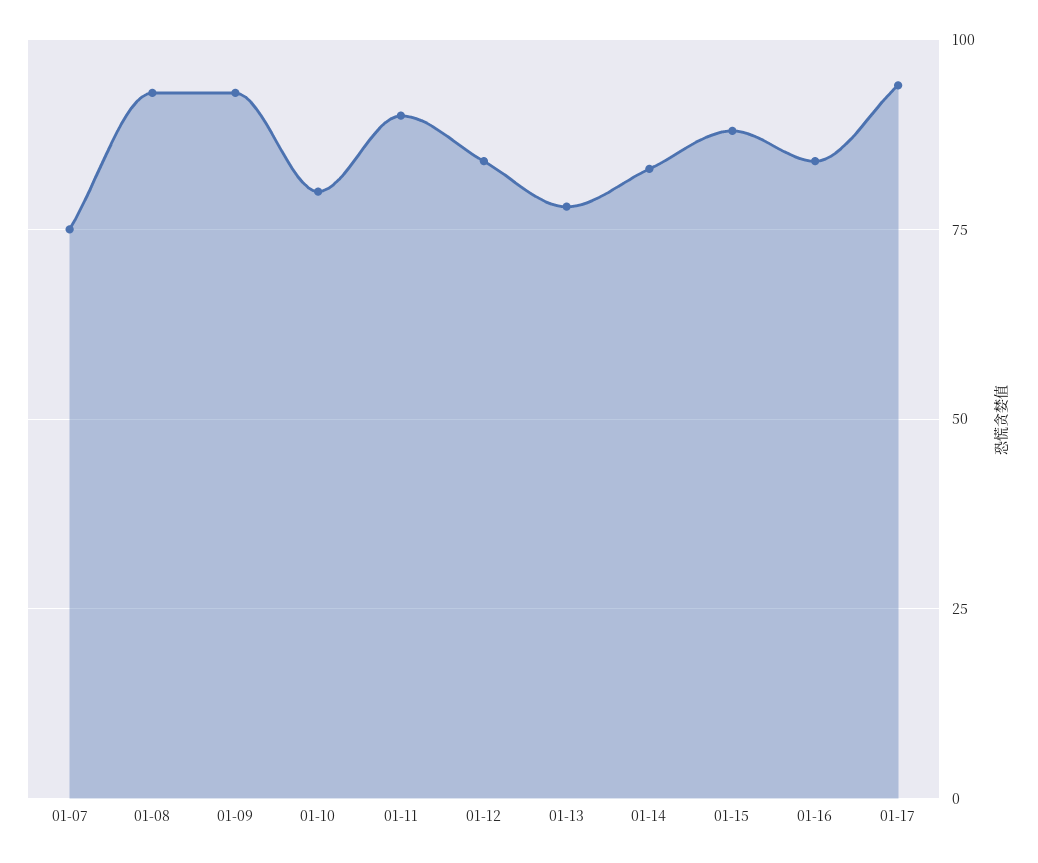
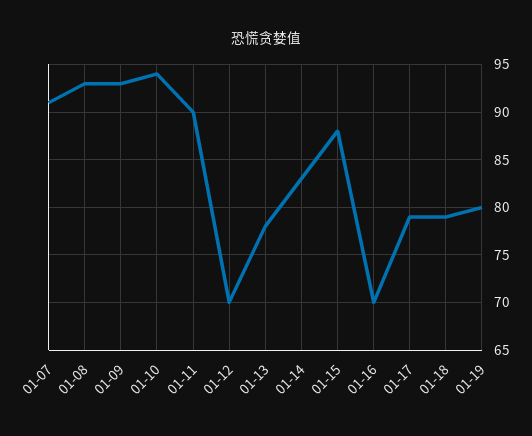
01-07: 75 -> 91
01-10: 80 -> 94
01-12: 85 -> 70
01-16: 85 -> 70
01-17: 95 -> 79
01-18: none -> 79
01-19: none -> 80

